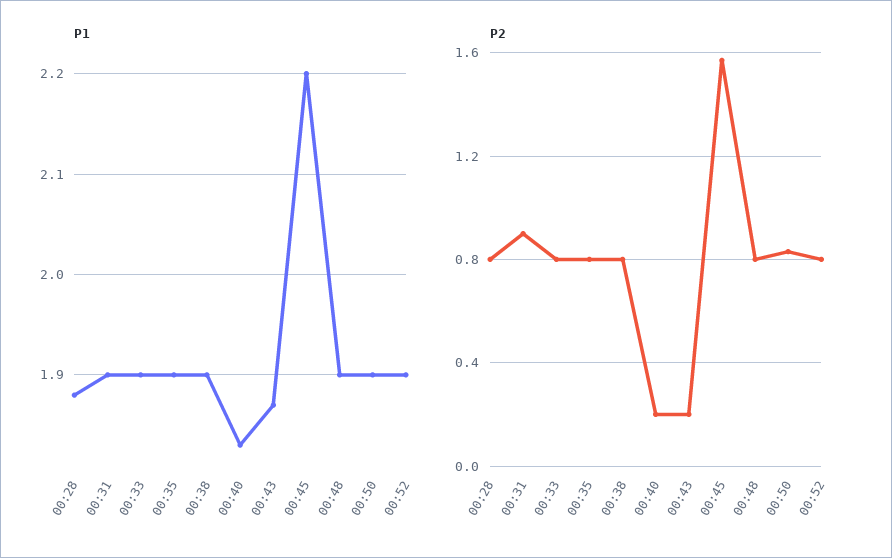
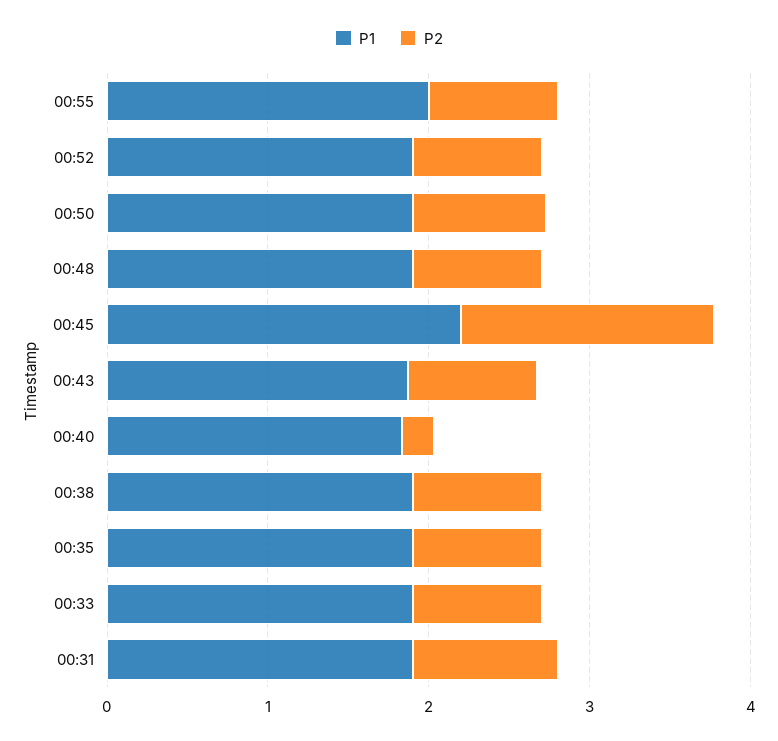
P1, 00:28: 1.88 -> none
P2, 00:28: 0.8 -> none
P2, 00:43: 0.2 -> 0.8
P1, 00:55: none -> 2
P2, 00:55: none -> 0.8

